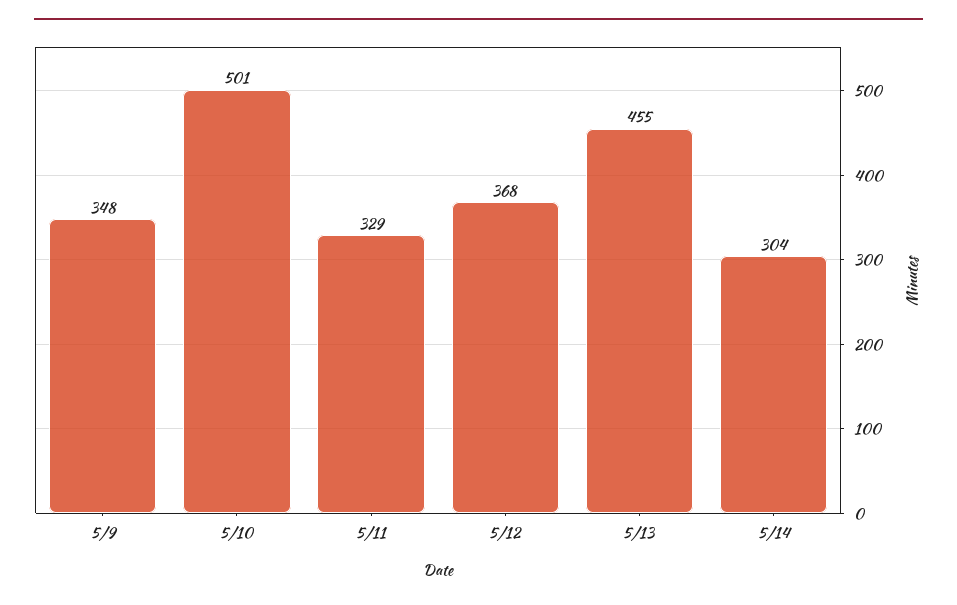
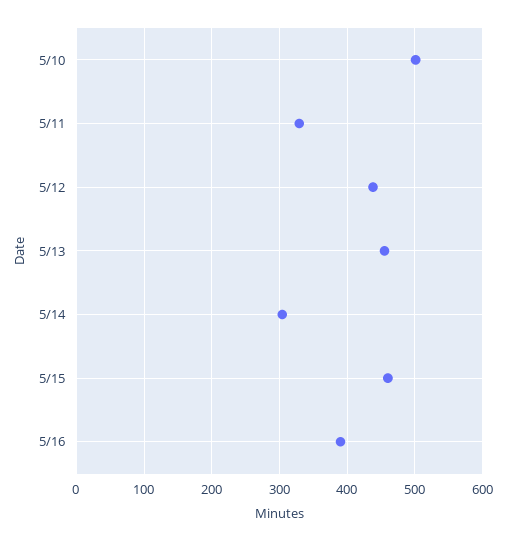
5/9: 348 -> none
5/12: 368 -> 440
5/15: none -> 460
5/16: none -> 390

